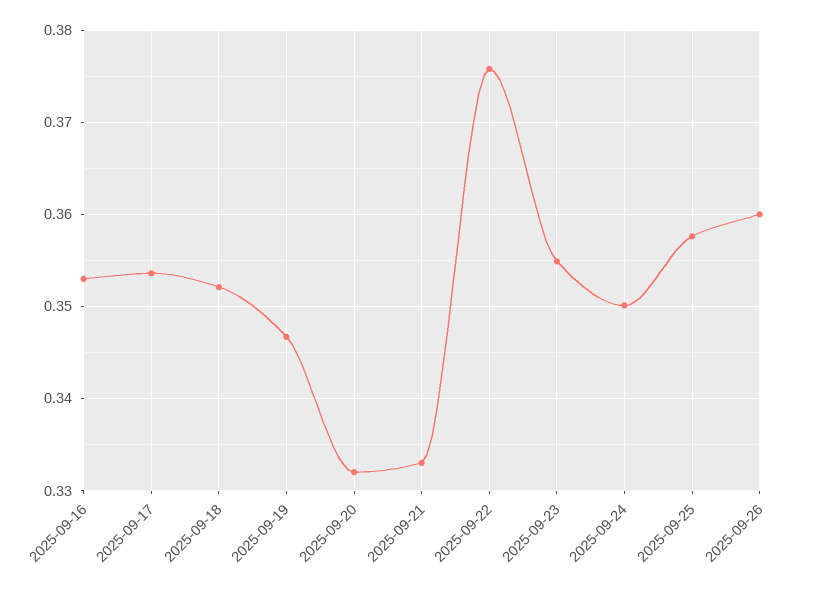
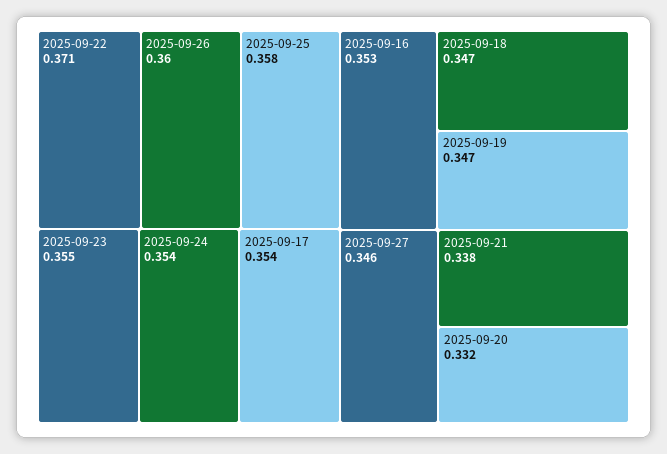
2025-09-18: 0.352 -> 0.347
2025-09-21: 0.333 -> 0.338
2025-09-22: 0.376 -> 0.371
2025-09-24: 0.35 -> 0.354
2025-09-27: none -> 0.346

